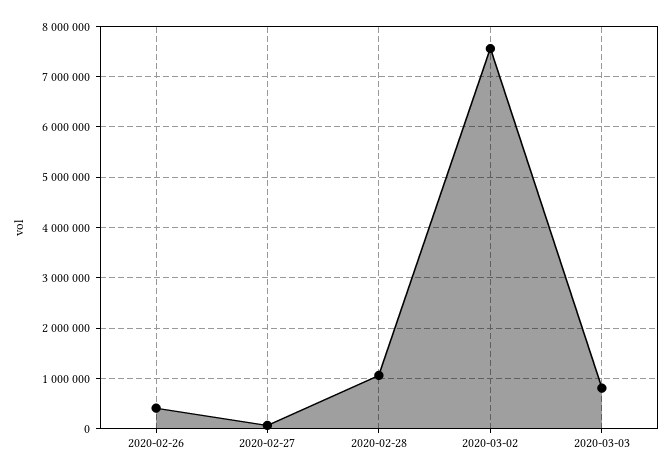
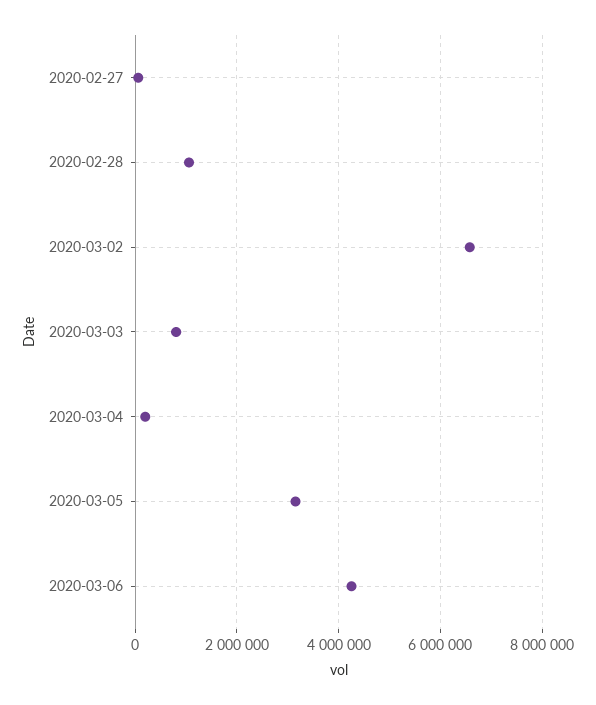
2020-02-26: 400000 -> none
2020-03-02: 7600000 -> 6600000
2020-03-04: none -> 200000
2020-03-05: none -> 3200000
2020-03-06: none -> 4200000

